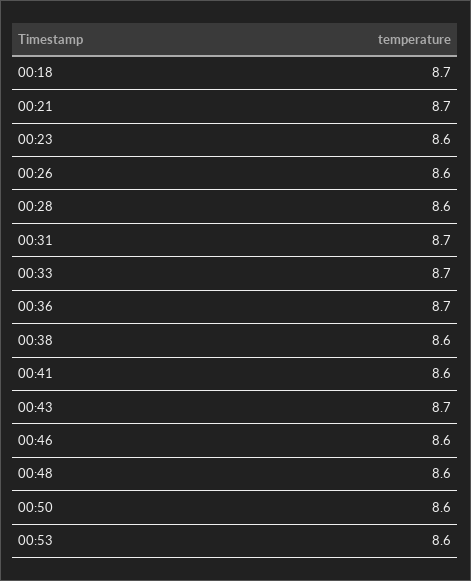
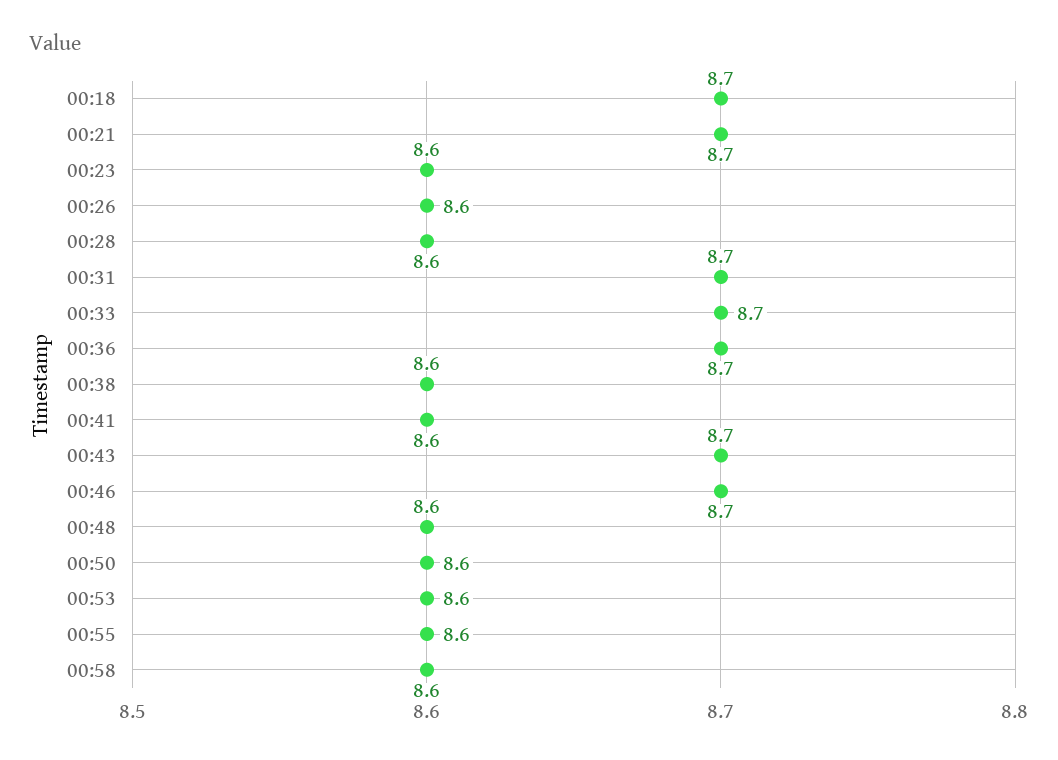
00:46: 8.6 -> 8.7
00:55: none -> 8.6
00:58: none -> 8.6

